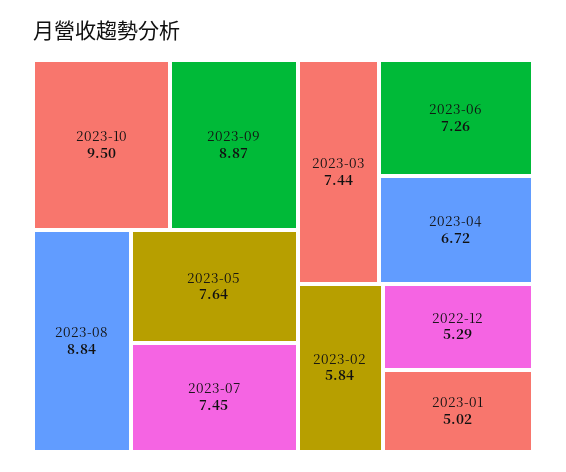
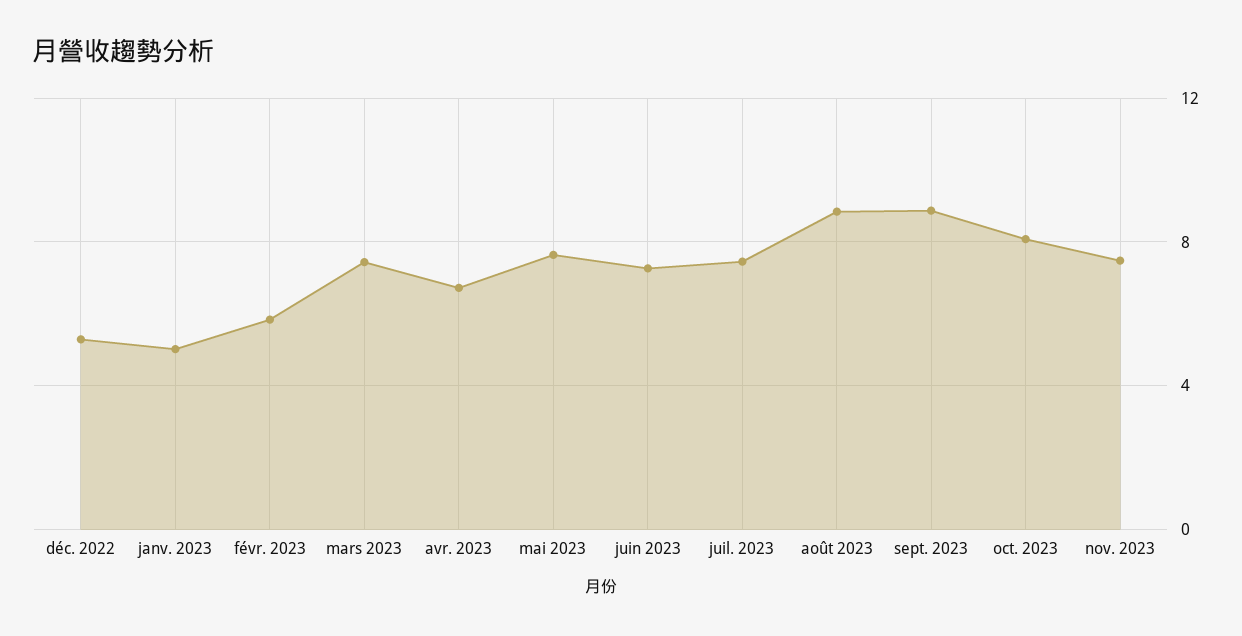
2023-10: 9.5 -> 8
nov. 2023: none -> 7.5

